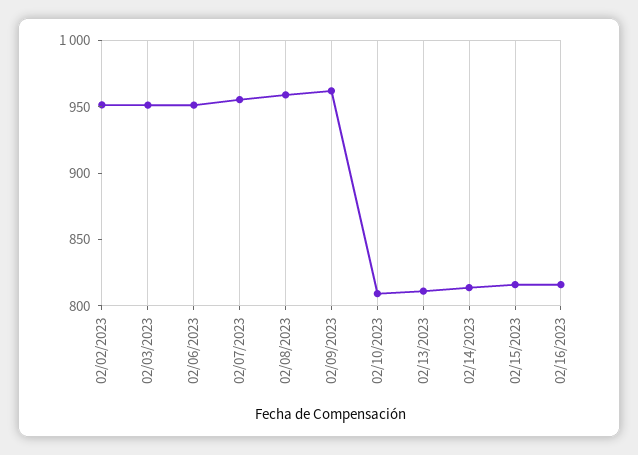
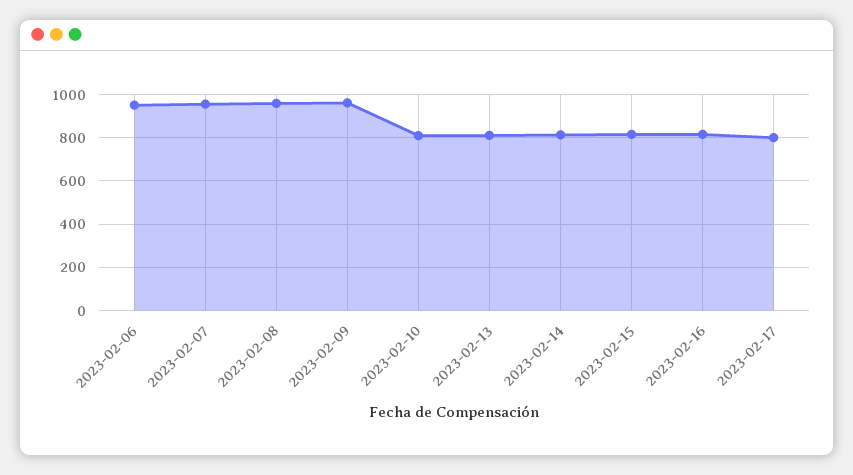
02/02/2023: 950 -> none
02/03/2023: 950 -> none
2023-02-17: none -> 800

